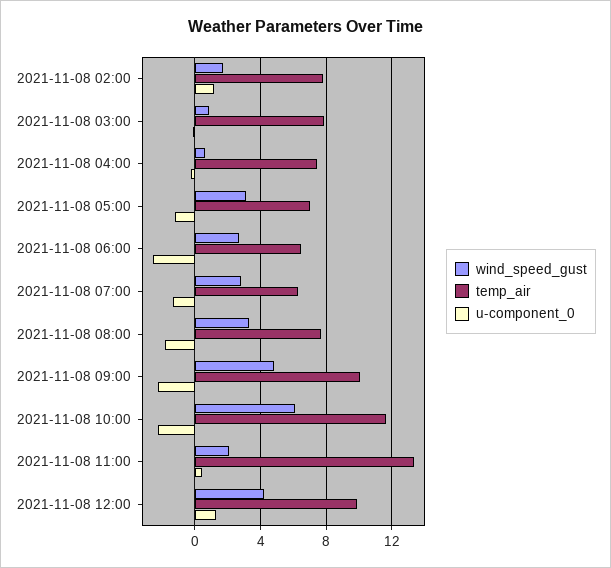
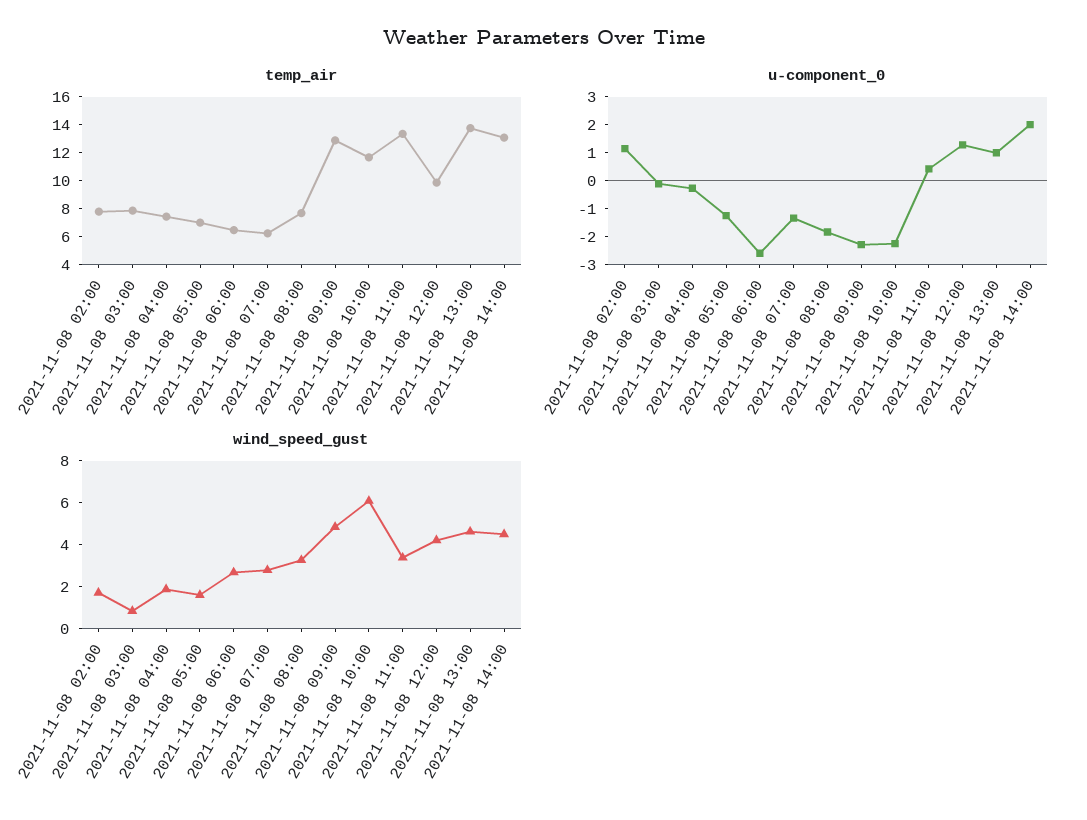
wind_speed_gust, 2021-11-08 04:00: 0.5 -> 2
wind_speed_gust, 2021-11-08 05:00: 3 -> 1.5
temp_air, 2021-11-08 09:00: 10 -> 13
wind_speed_gust, 2021-11-08 11:00: 2 -> 3.5
temp_air, 2021-11-08 13:00: none -> 14
temp_air, 2021-11-08 14:00: none -> 13
u-component_0, 2021-11-08 13:00: none -> 1
u-component_0, 2021-11-08 14:00: none -> 2
wind_speed_gust, 2021-11-08 13:00: none -> 4.5
wind_speed_gust, 2021-11-08 14:00: none -> 4.5

